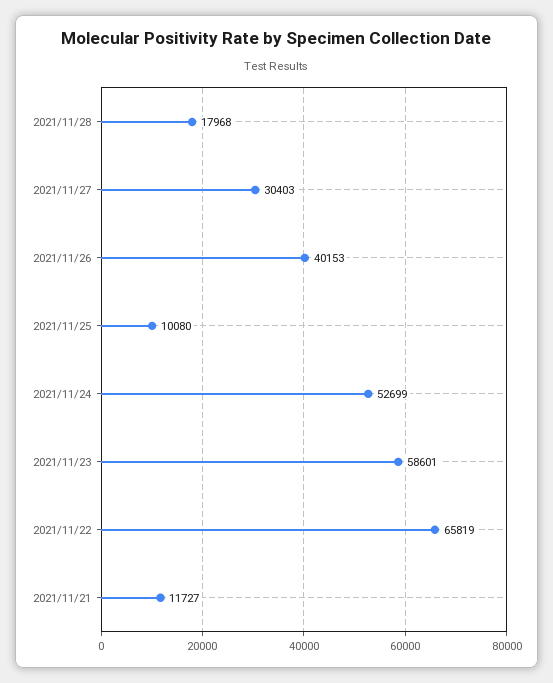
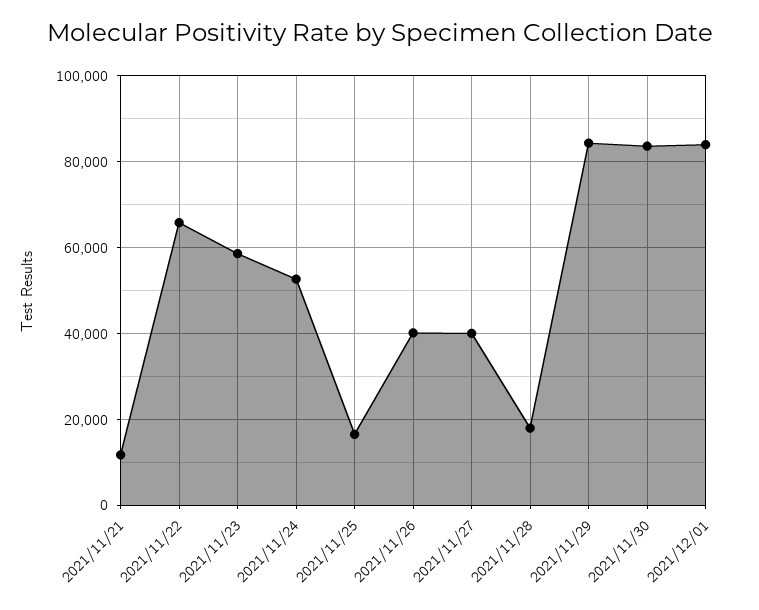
2021/11/27: 30403 -> 40000
2021/11/25: 10080 -> 16000
2021/11/29: none -> 84000
2021/11/30: none -> 84000
2021/12/01: none -> 84000

